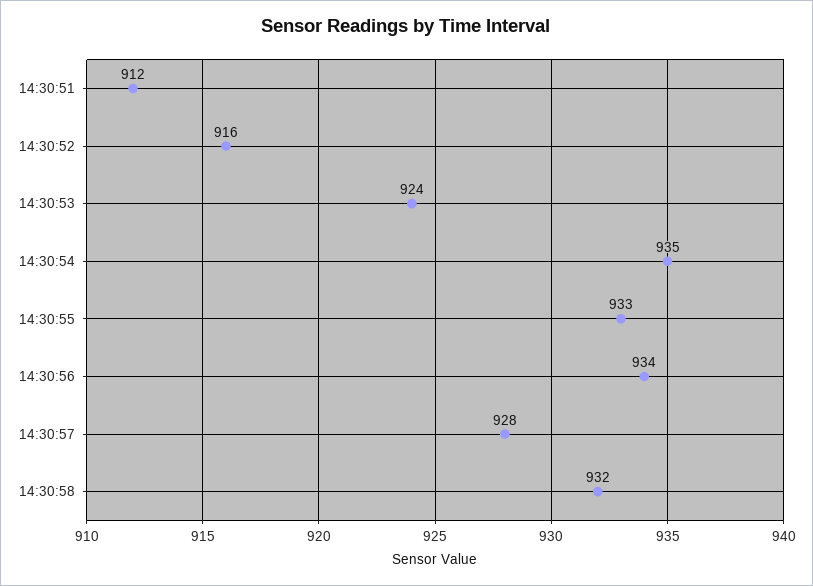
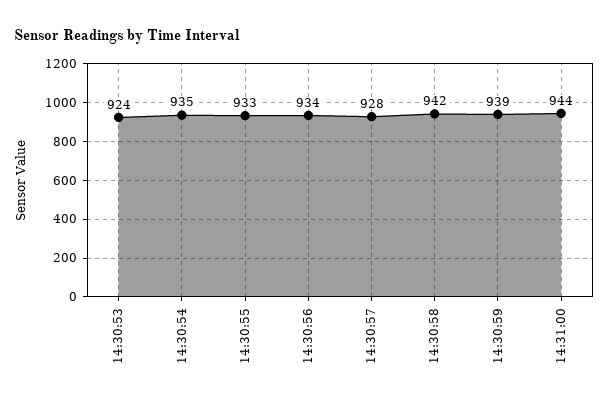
14:30:51: 912 -> none
14:30:52: 916 -> none
14:30:58: 932 -> 942
14:30:59: none -> 939
14:31:00: none -> 944

